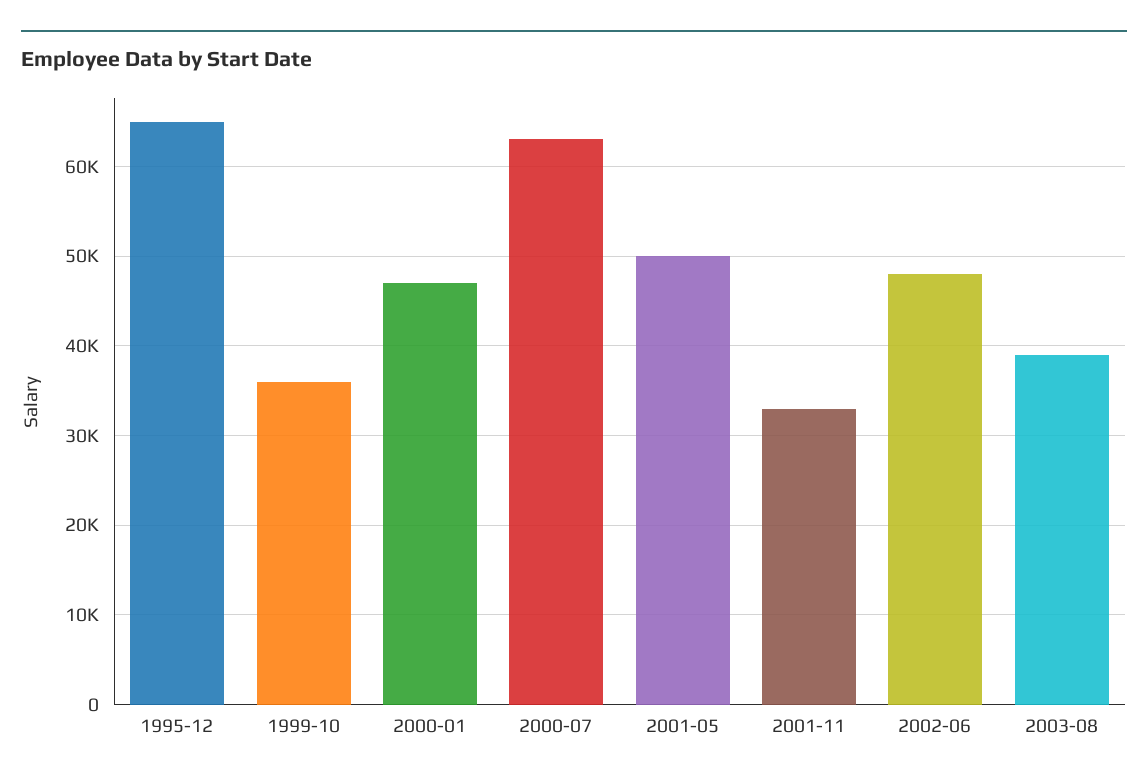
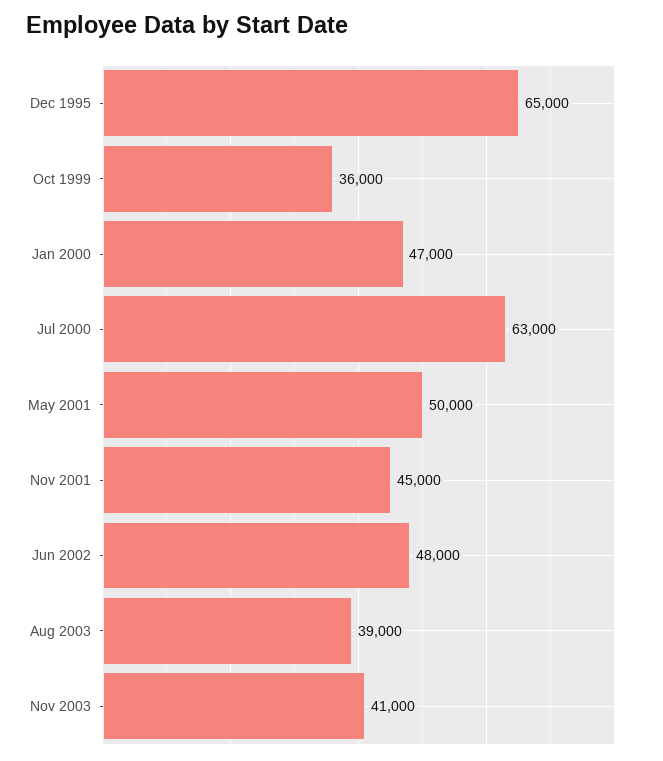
2001-11: 33000 -> 45000
Nov 2003: none -> 41000

